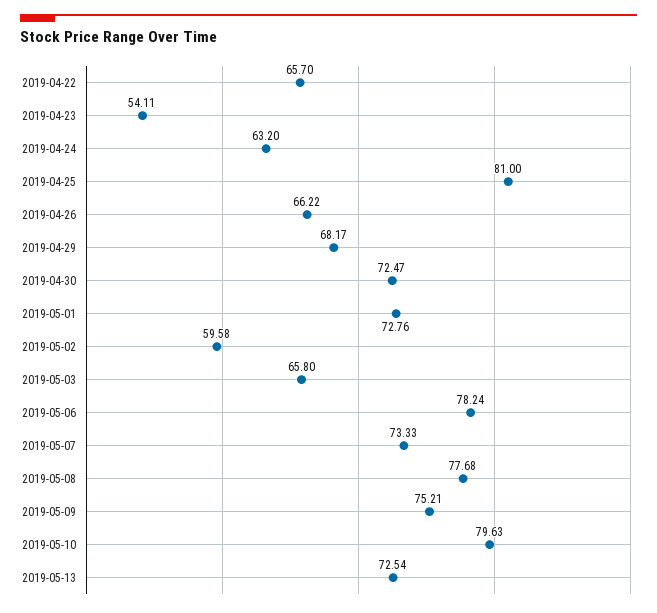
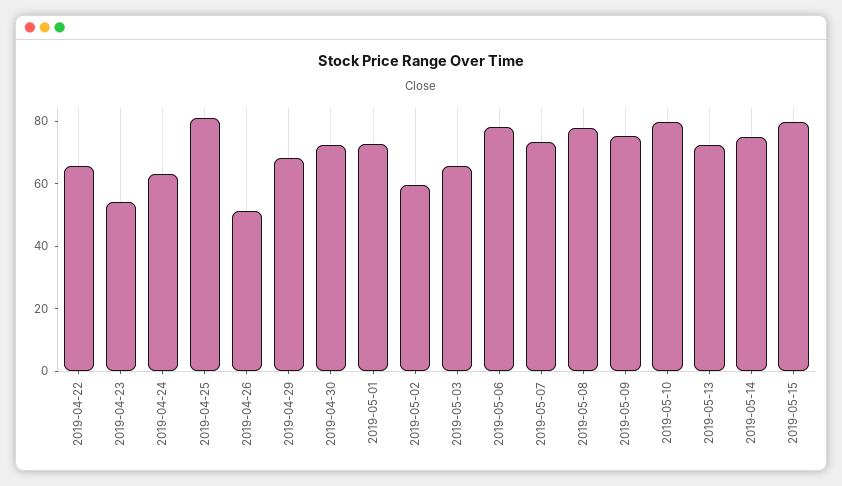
2019-04-26: 66.22 -> 50
2019-05-14: none -> 75
2019-05-15: none -> 80

